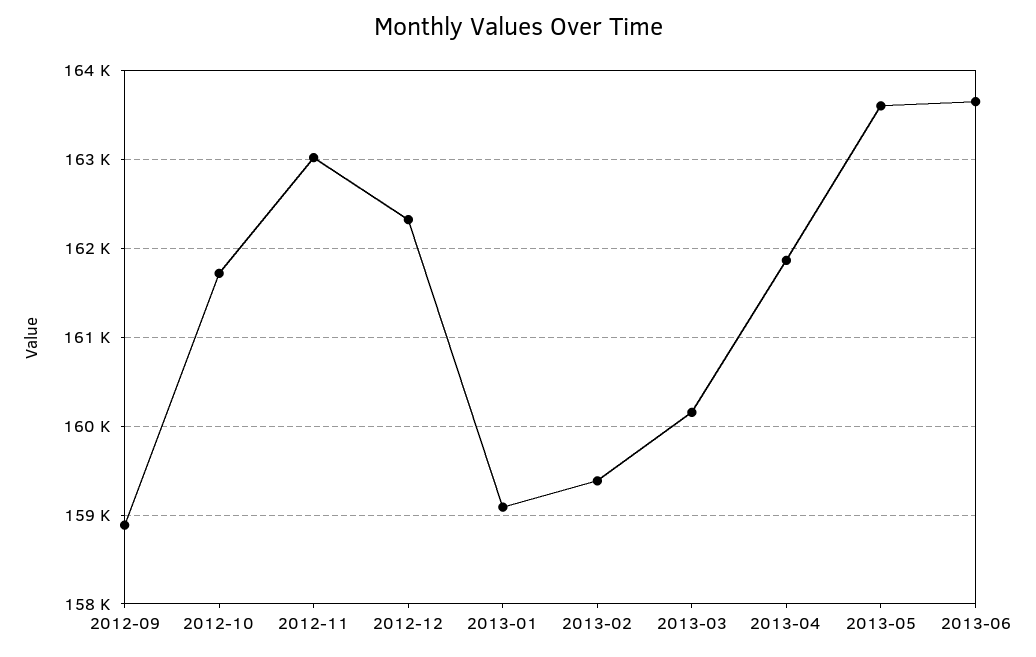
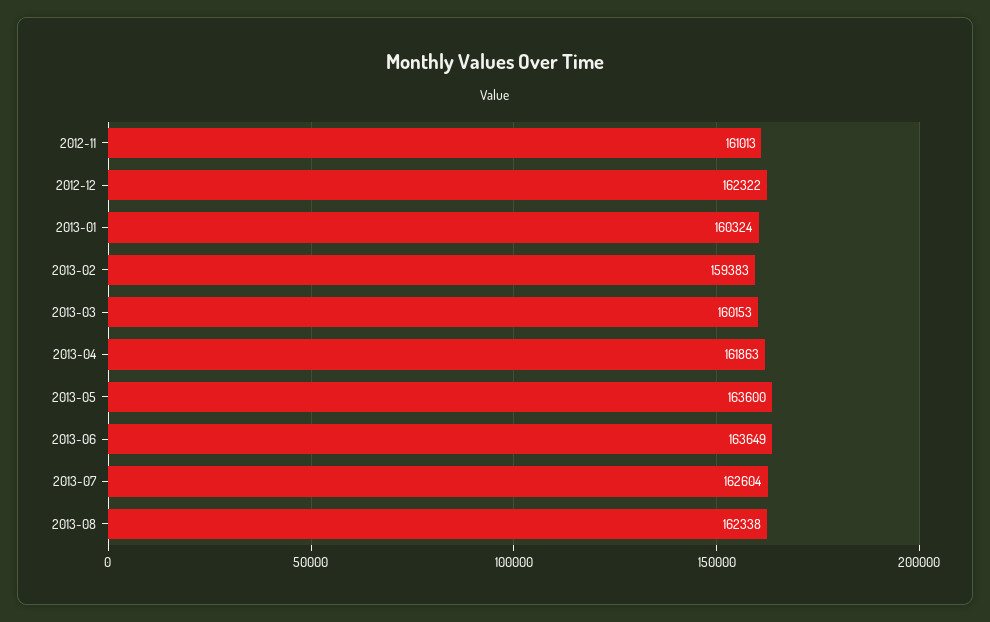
2012-09: 158900 -> none
2012-10: 161700 -> none
2012-11: 163000 -> 161013
2013-01: 159100 -> 160324
2013-07: none -> 162604
2013-08: none -> 162338

